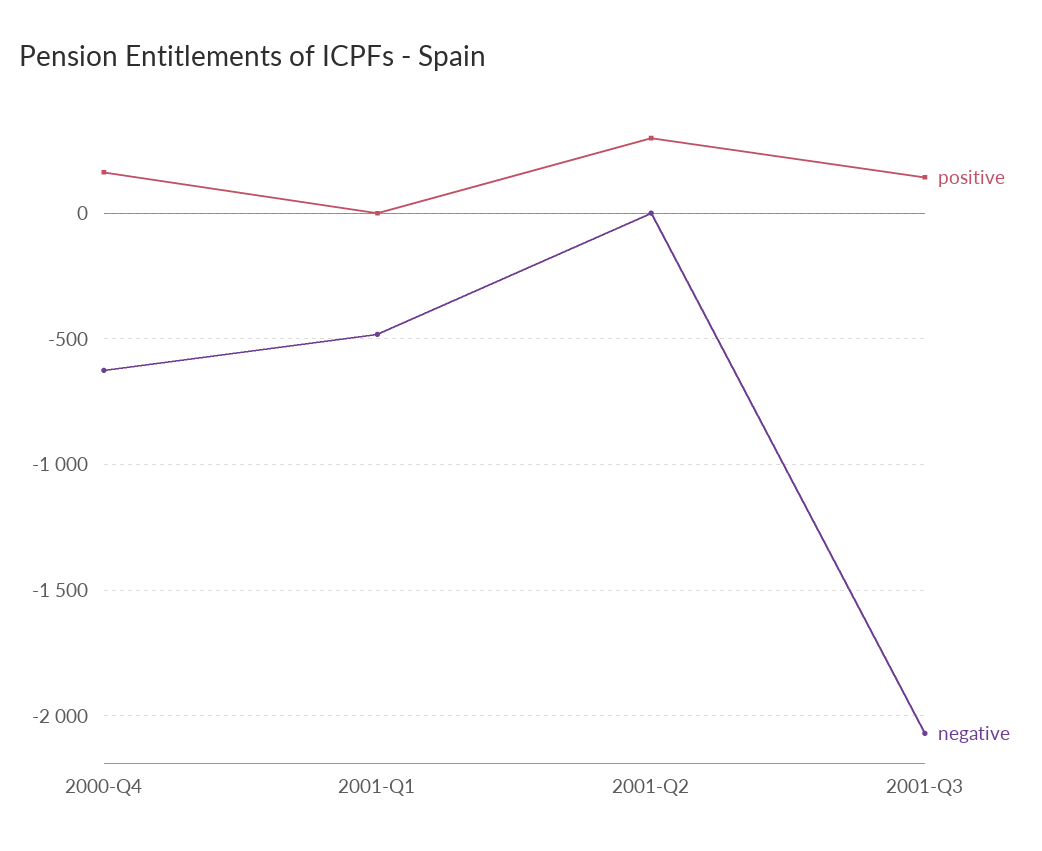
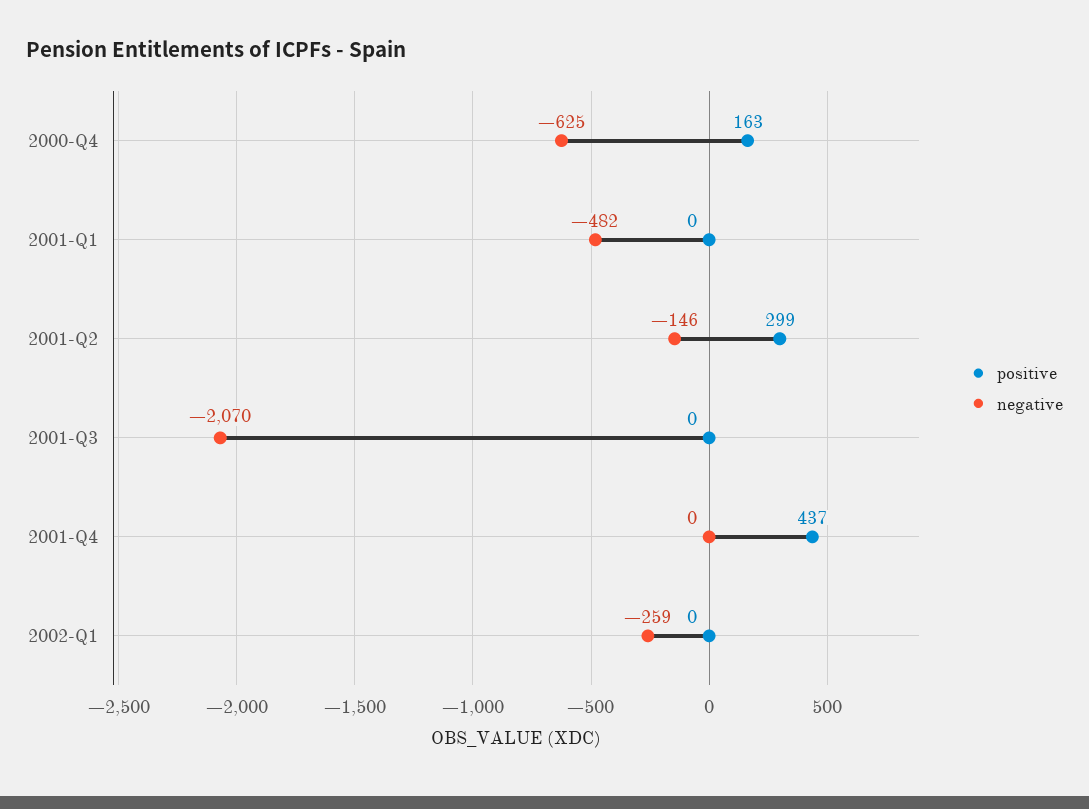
negative, 2001-Q2: 0 -> -146
positive, 2001-Q3: 150 -> 0
positive, 2001-Q4: none -> 437
negative, 2001-Q4: none -> 0
positive, 2002-Q1: none -> 0
negative, 2002-Q1: none -> -259

